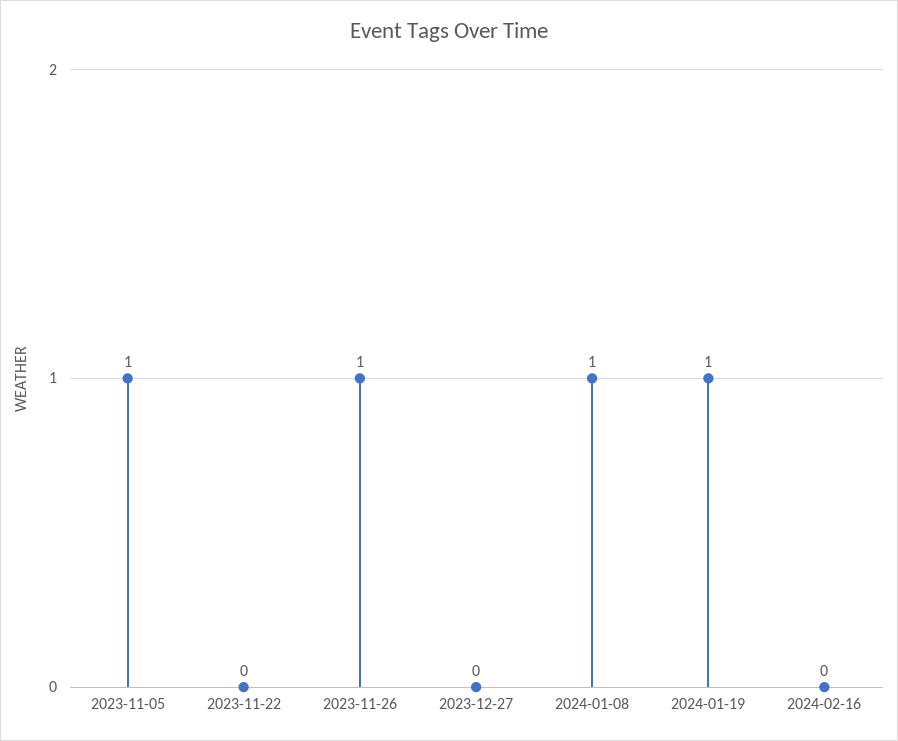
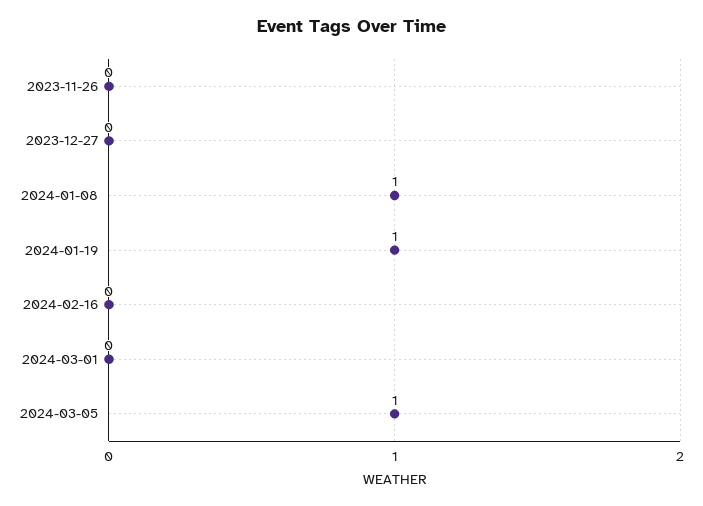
2023-11-05: 1 -> none
2023-11-22: 0 -> none
2023-11-26: 1 -> 0
2024-03-01: none -> 0
2024-03-05: none -> 1

